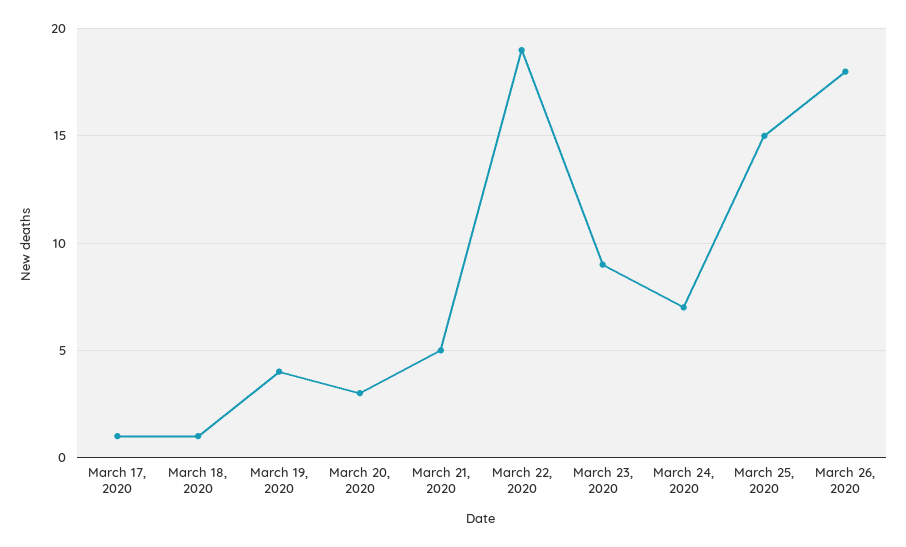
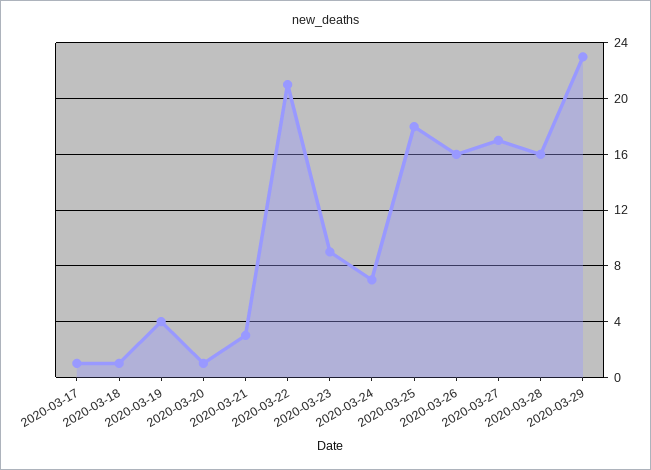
March 20, 2020: 3 -> 1
March 21, 2020: 5 -> 3
March 22, 2020: 19 -> 21
March 25, 2020: 15 -> 18
March 26, 2020: 18 -> 16
2020-03-27: none -> 17
2020-03-28: none -> 16
2020-03-29: none -> 23

